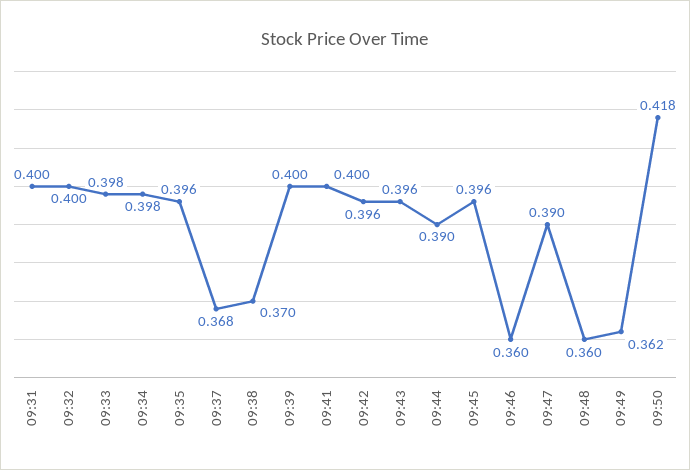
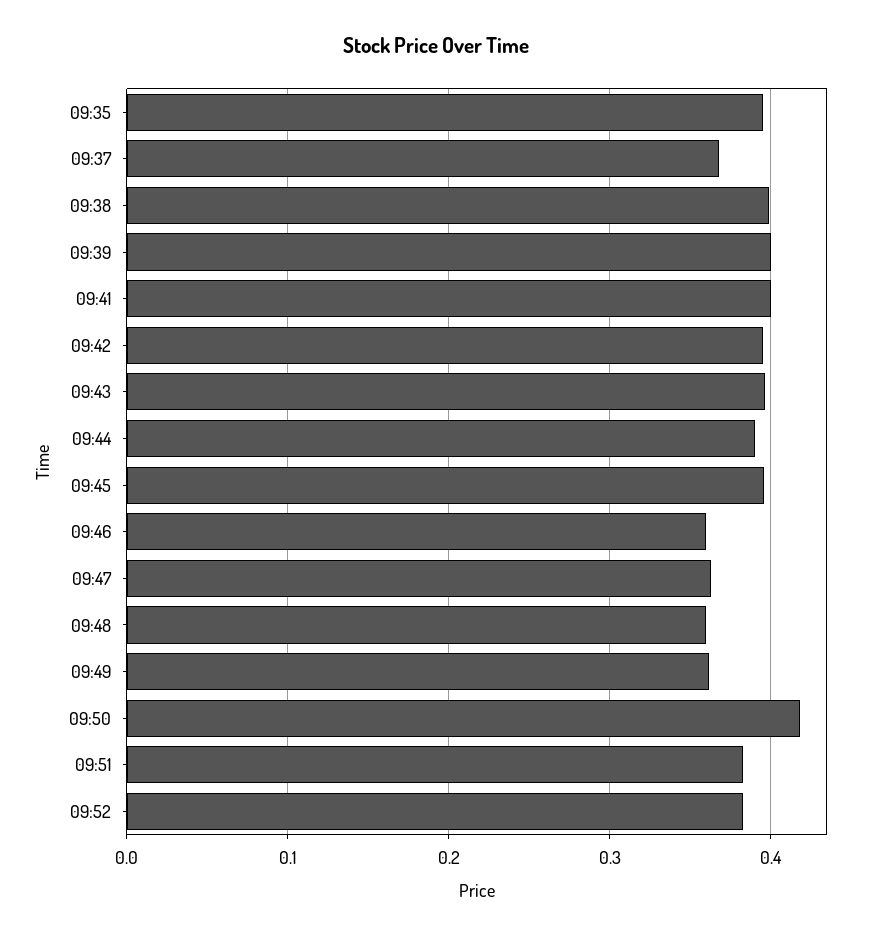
09:31: 0.4 -> none
09:32: 0.4 -> none
09:33: 0.398 -> none
09:34: 0.398 -> none
09:38: 0.37 -> 0.4
09:47: 0.39 -> 0.36
09:51: none -> 0.38
09:52: none -> 0.38

